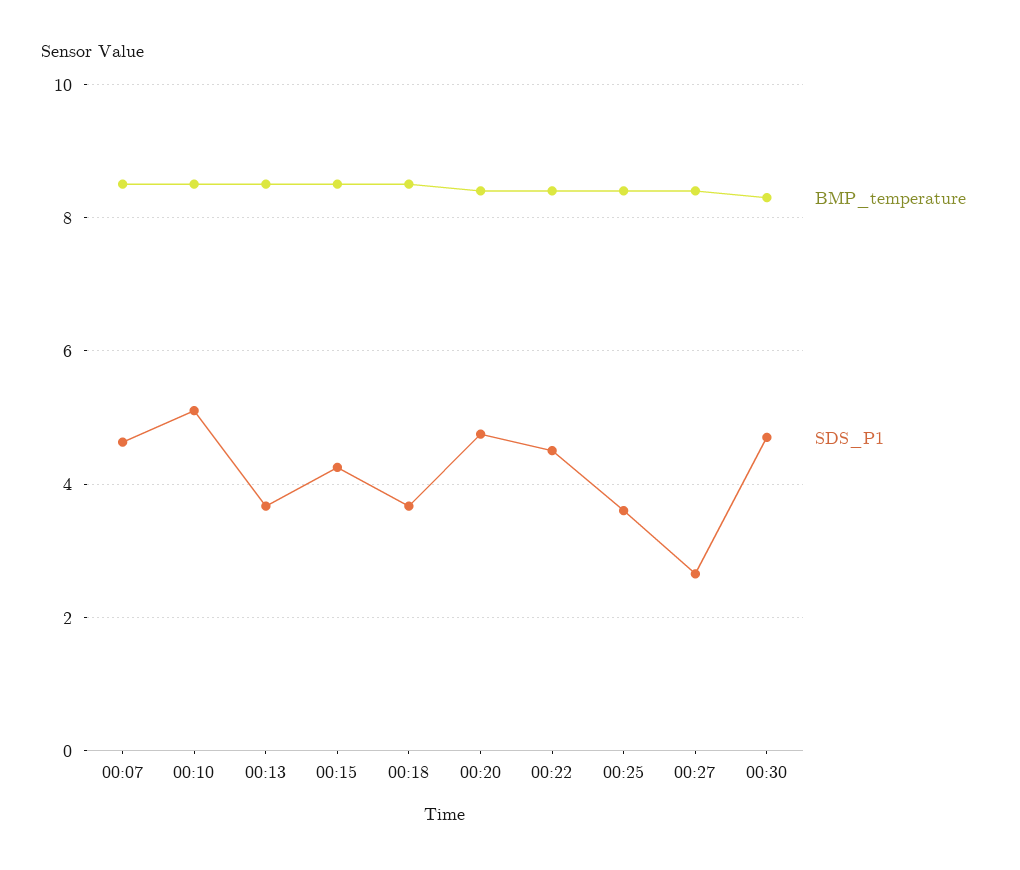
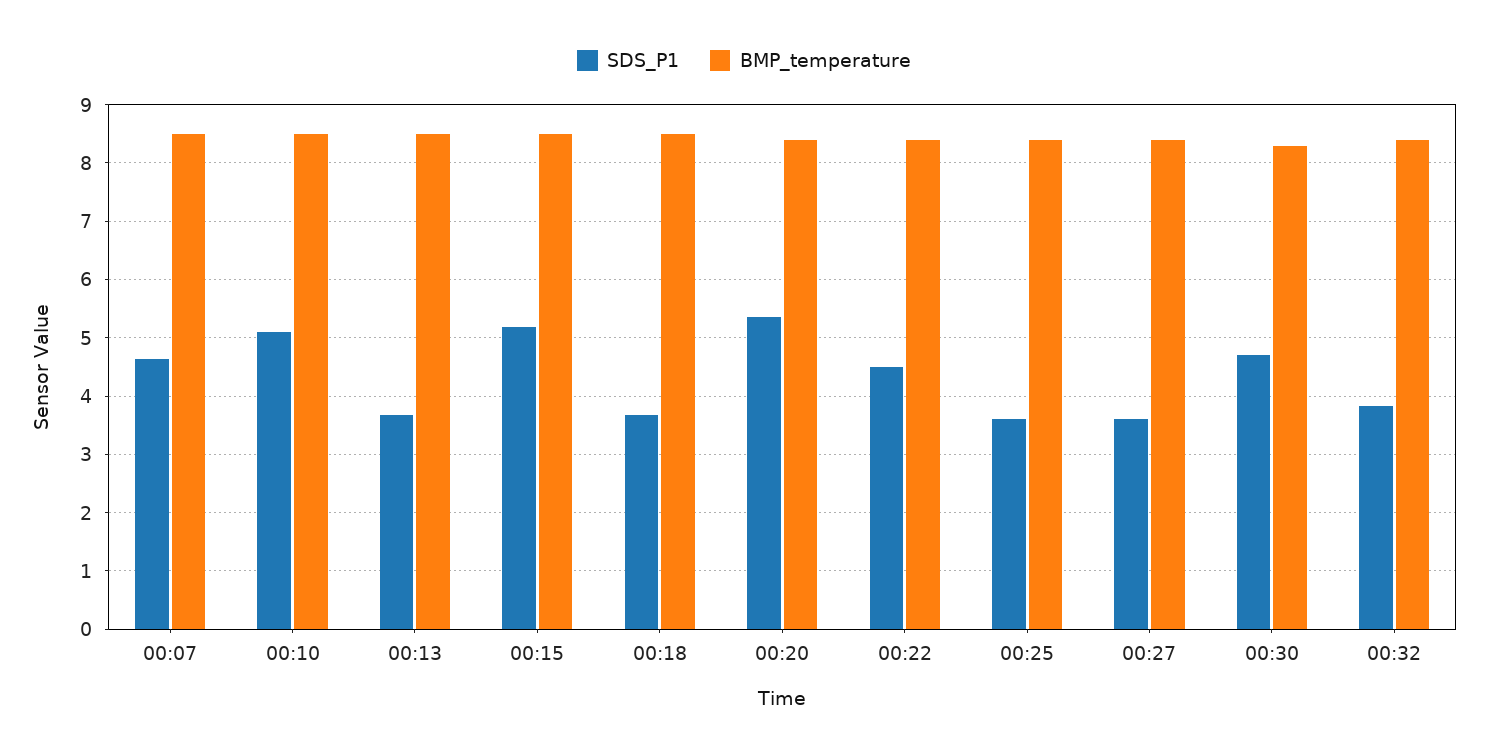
SDS_P1, 00:15: 4.2 -> 5.2
SDS_P1, 00:20: 4.8 -> 5.4
SDS_P1, 00:27: 2.6 -> 3.6
SDS_P1, 00:32: none -> 3.8
BMP_temperature, 00:32: none -> 8.4

